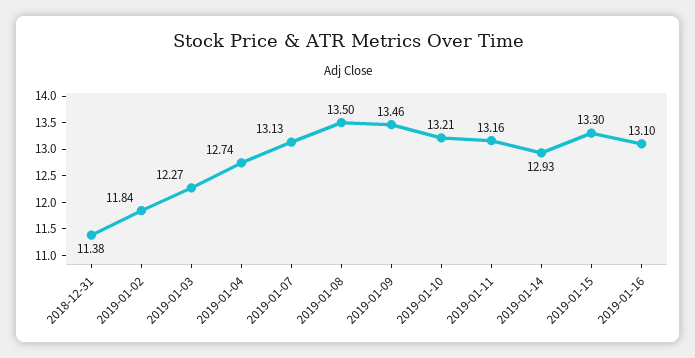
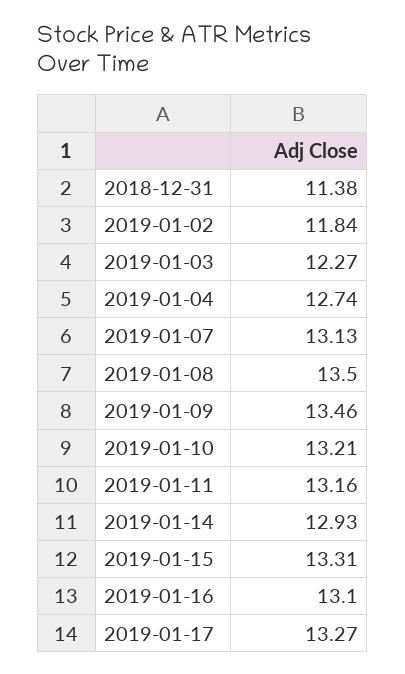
2019-01-15: 13.3 -> 13.31
2019-01-17: none -> 13.27

